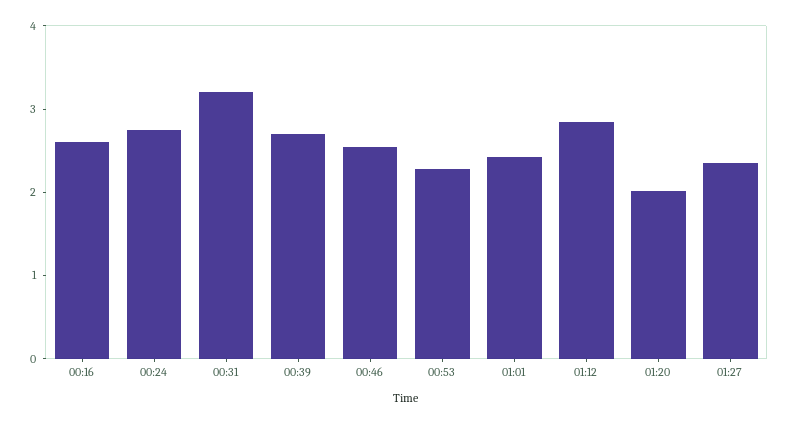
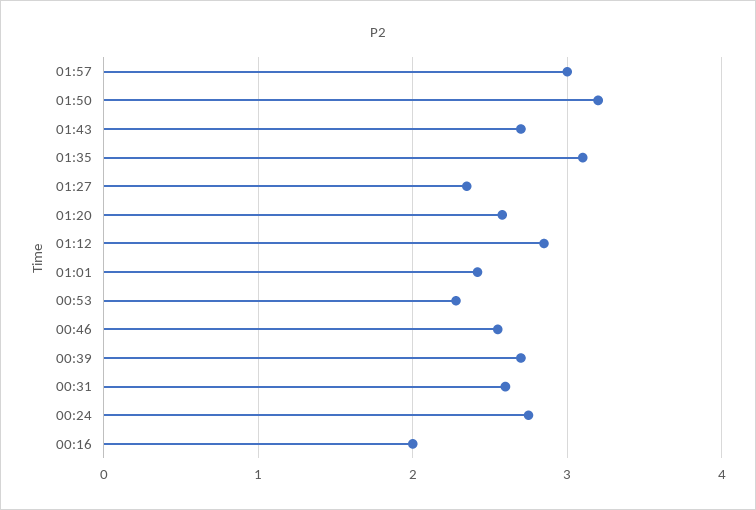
00:16: 2.6 -> 2
00:31: 3.2 -> 2.6
01:20: 2 -> 2.6
01:57: none -> 3
01:50: none -> 3.2
01:43: none -> 2.7
01:35: none -> 3.1

